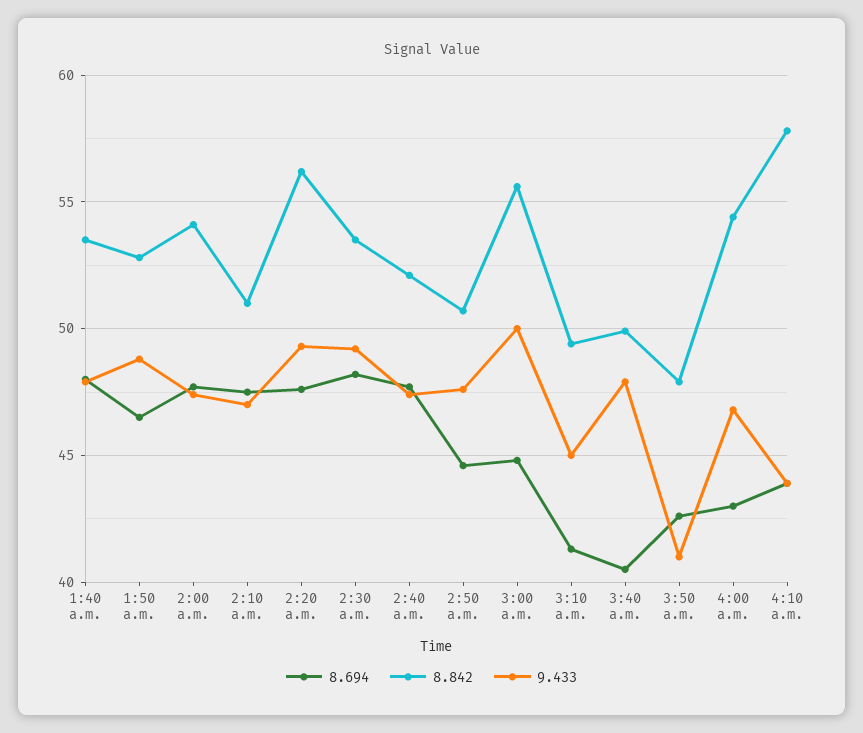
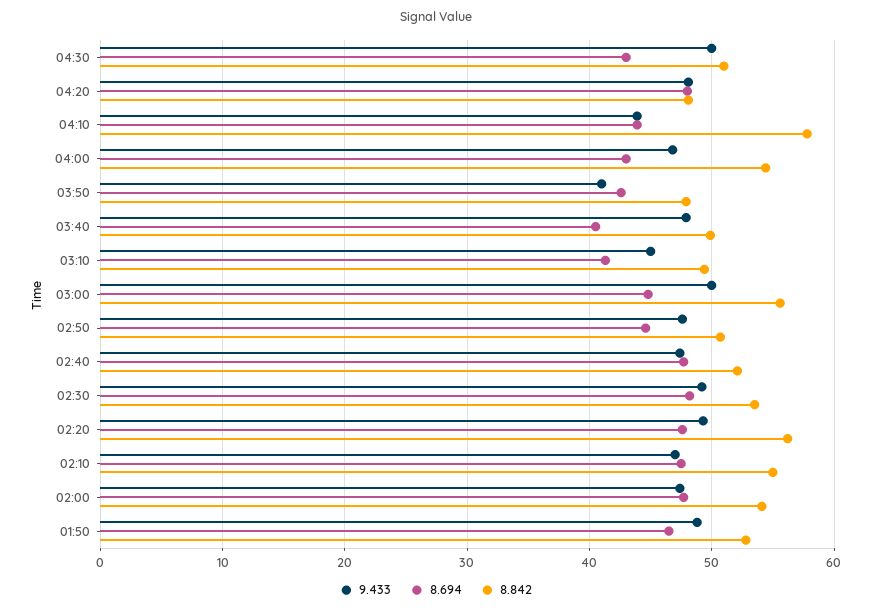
8.694, 1:40 a.m.: 48 -> none
8.842, 1:40 a.m.: 53.5 -> none
9.433, 1:40 a.m.: 48 -> none
8.842, 2:10 a.m.: 51 -> 55
9.433, 04:30: none -> 50
8.694, 04:30: none -> 43
8.842, 04:30: none -> 51
9.433, 04:20: none -> 48
8.694, 04:20: none -> 48
8.842, 04:20: none -> 48

